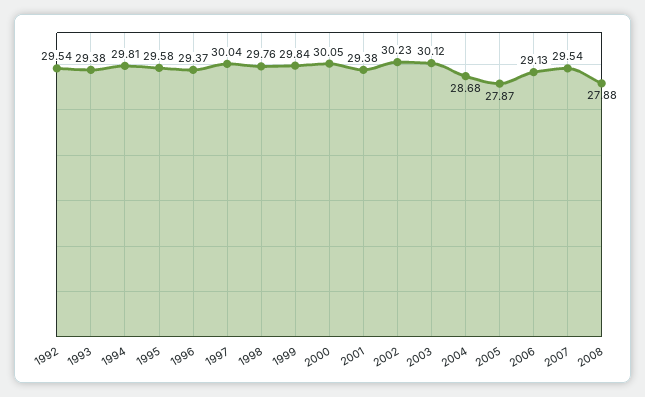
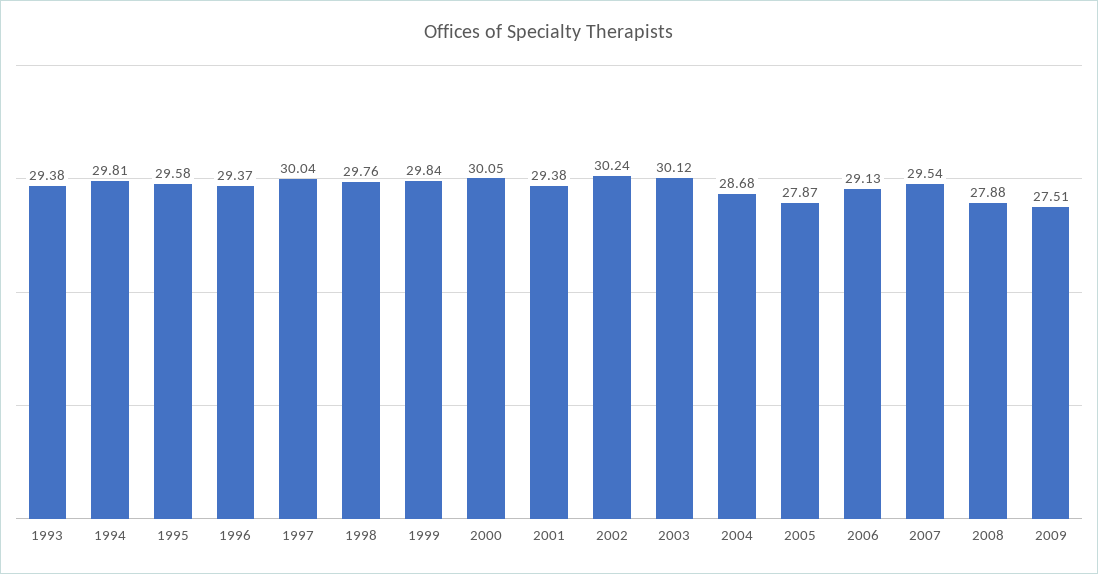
1992: 29.54 -> none
2002: 30.23 -> 30.24
2009: none -> 27.51

